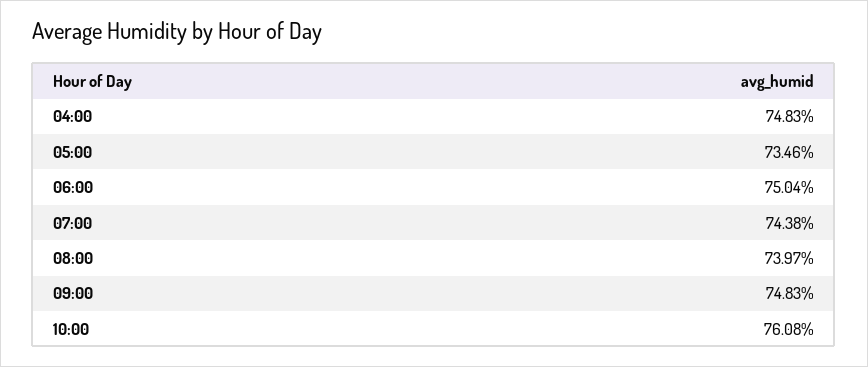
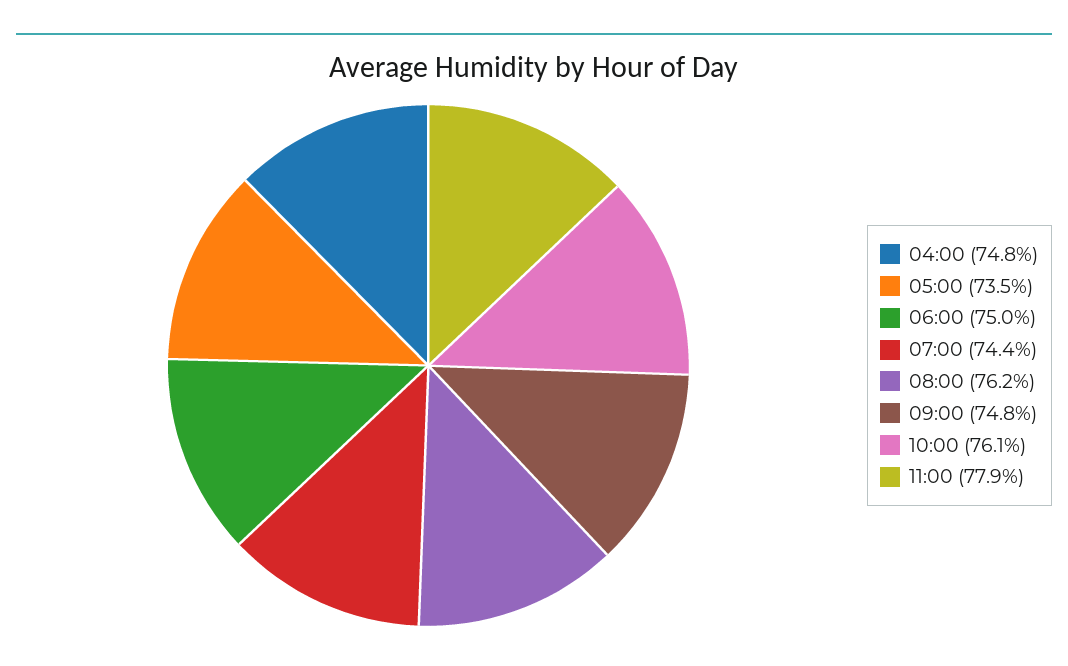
08:00: 73.97 -> 76.2
11:00: none -> 77.9

